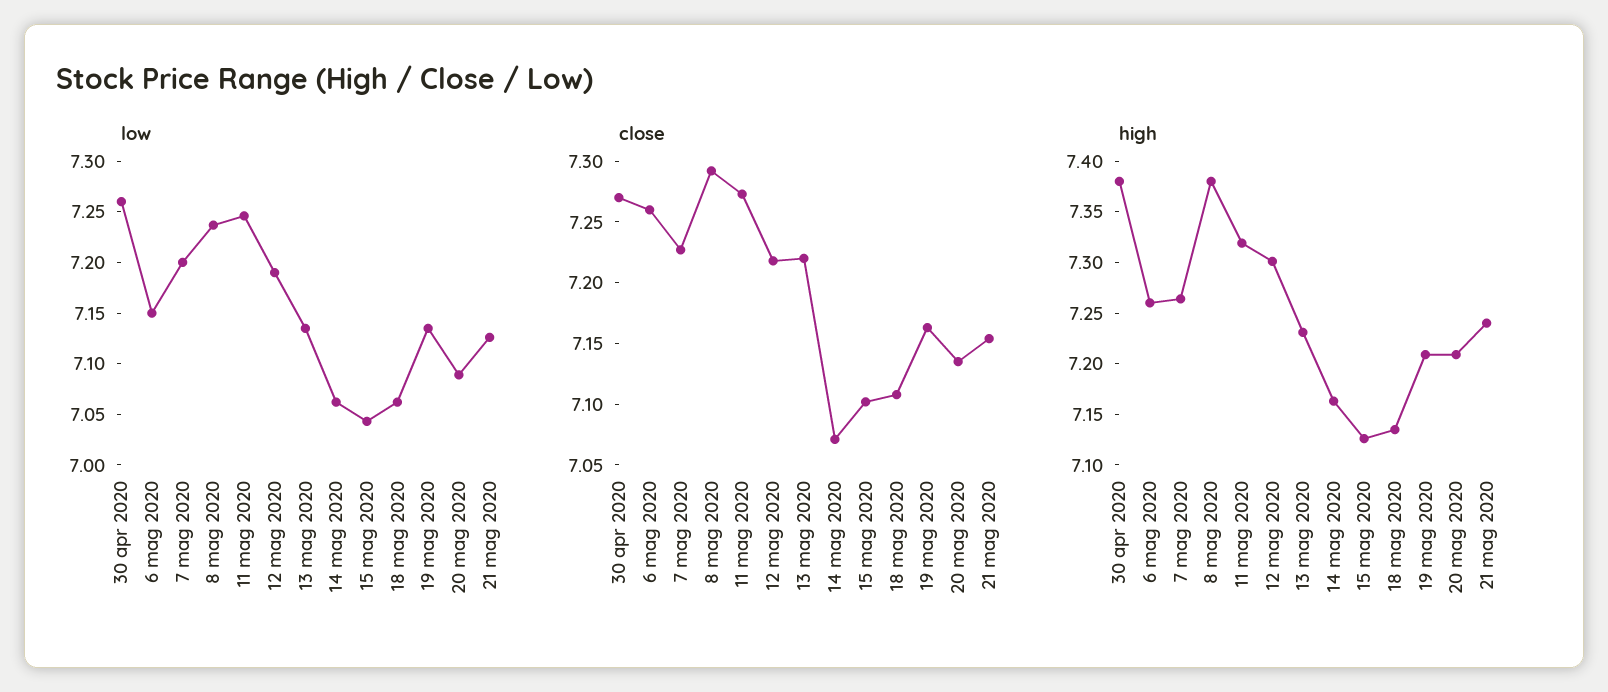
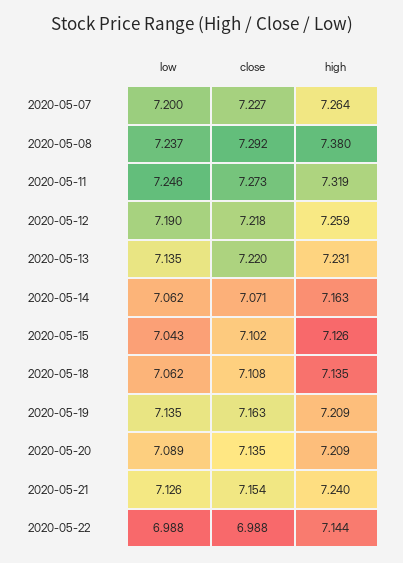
low, 30 apr 2020: 7.26 -> none
low, 6 mag 2020: 7.15 -> none
close, 30 apr 2020: 7.27 -> none
close, 6 mag 2020: 7.26 -> none
high, 30 apr 2020: 7.38 -> none
high, 6 mag 2020: 7.26 -> none
high, 12 mag 2020: 7.3 -> 7.259
low, 2020-05-22: none -> 6.988
close, 2020-05-22: none -> 6.988
high, 2020-05-22: none -> 7.144

